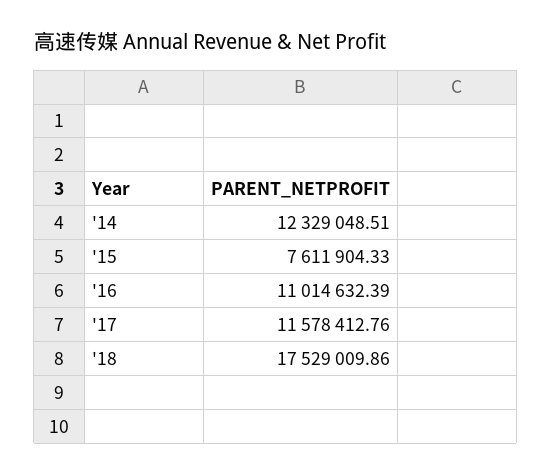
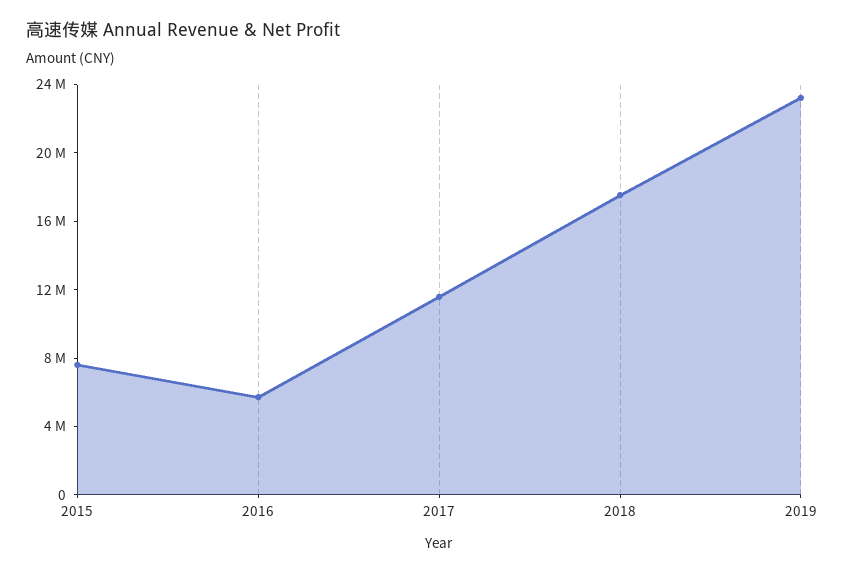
'14: 12329048.51 -> none
'16: 11014632.39 -> 6000000
2019: none -> 23000000

